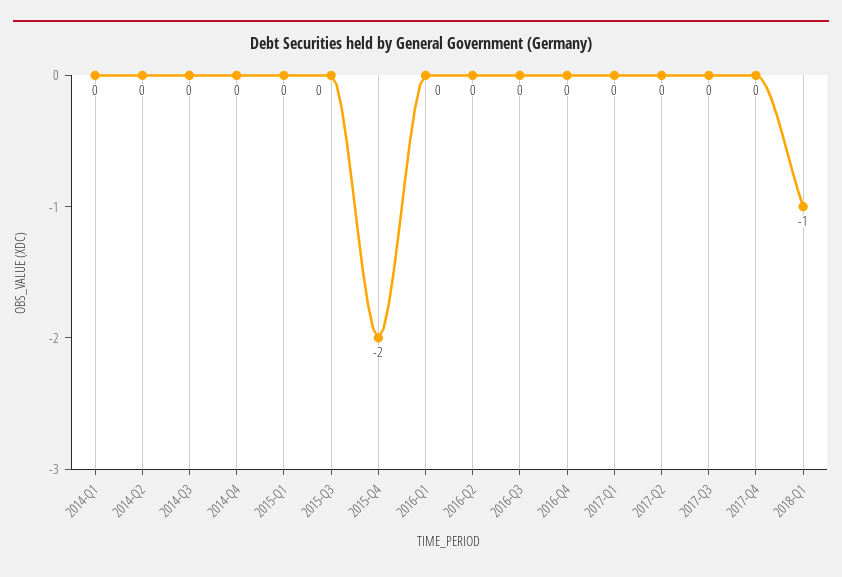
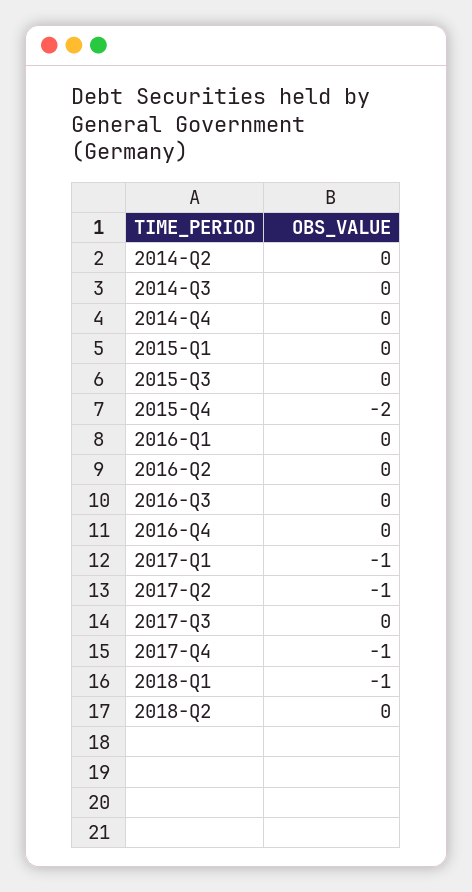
2014-Q1: 0 -> none
2017-Q1: 0 -> -1
2017-Q2: 0 -> -1
2017-Q4: 0 -> -1
2018-Q2: none -> 0

